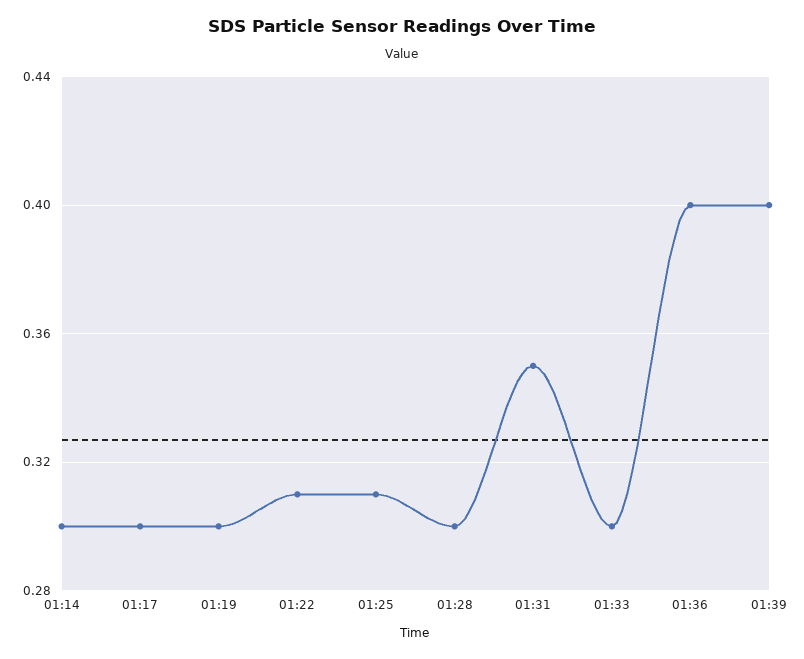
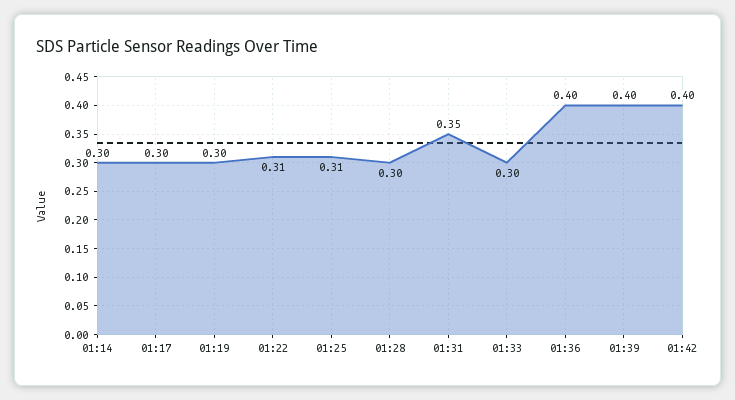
01:42: none -> 0.4

